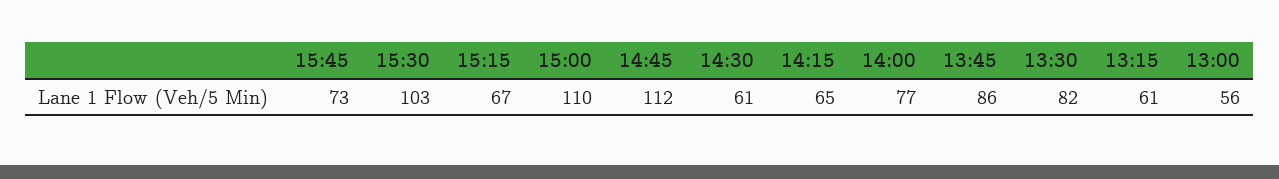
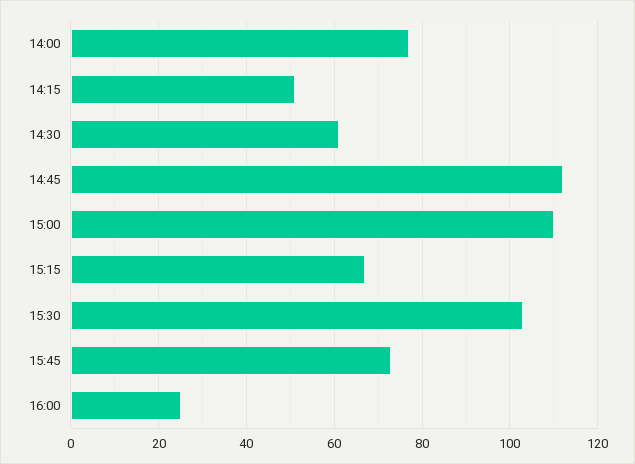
14:15: 65 -> 50
13:45: 86 -> none
13:30: 82 -> none
13:15: 61 -> none
13:00: 56 -> none
16:00: none -> 25

